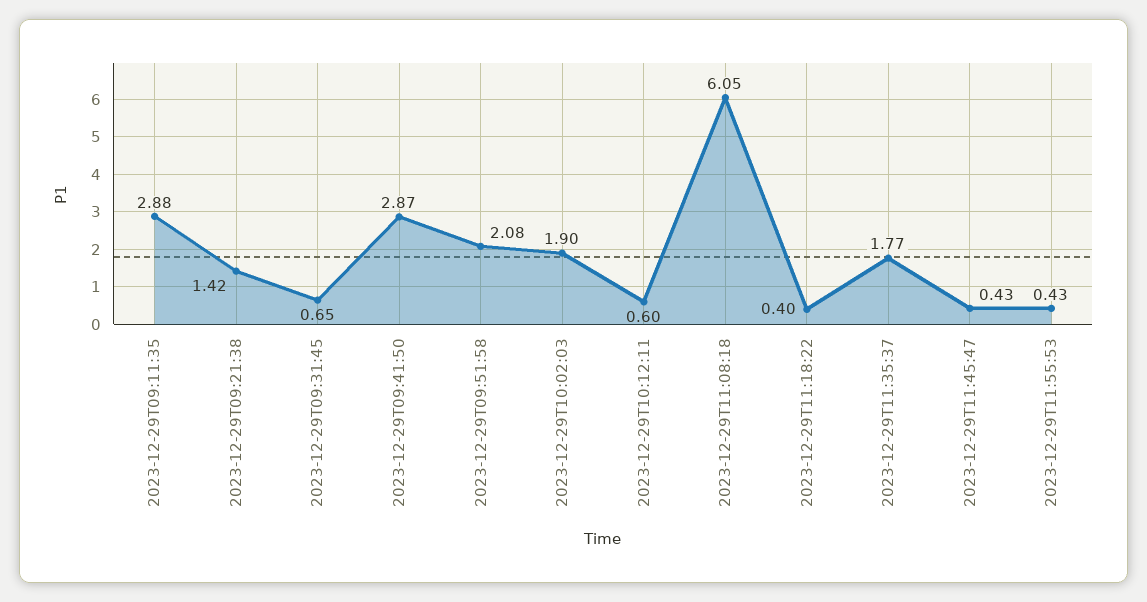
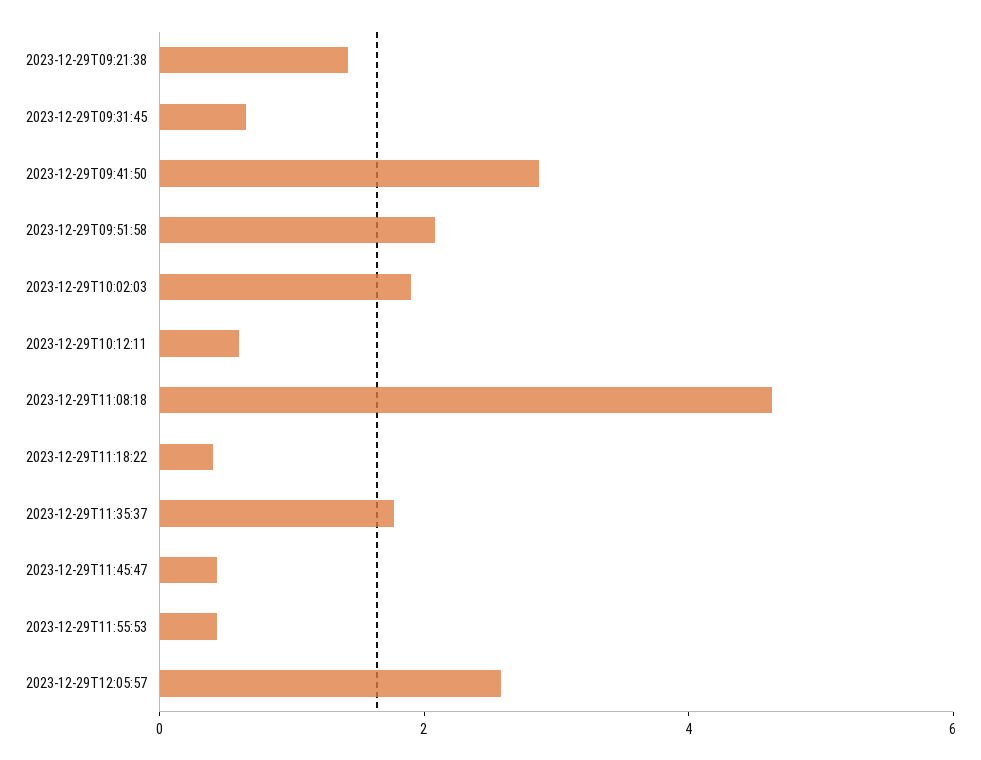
2023-12-29T09:11:35: 2.88 -> none
2023-12-29T11:08:18: 6.05 -> 4.5
2023-12-29T12:05:57: none -> 2.5

